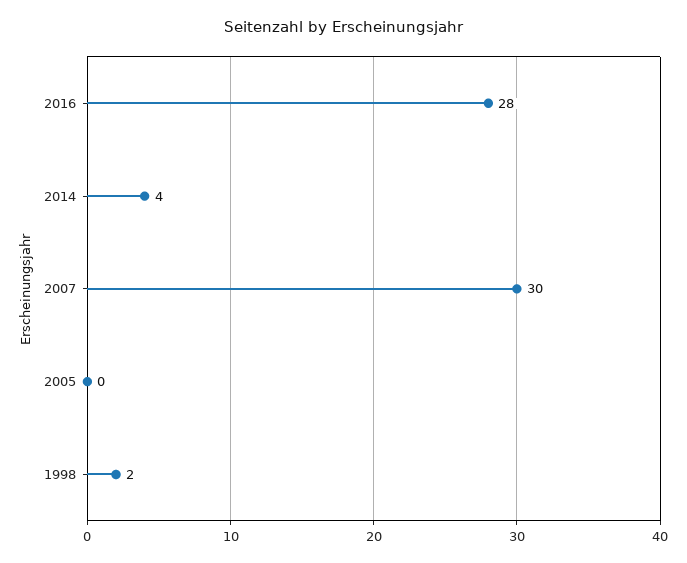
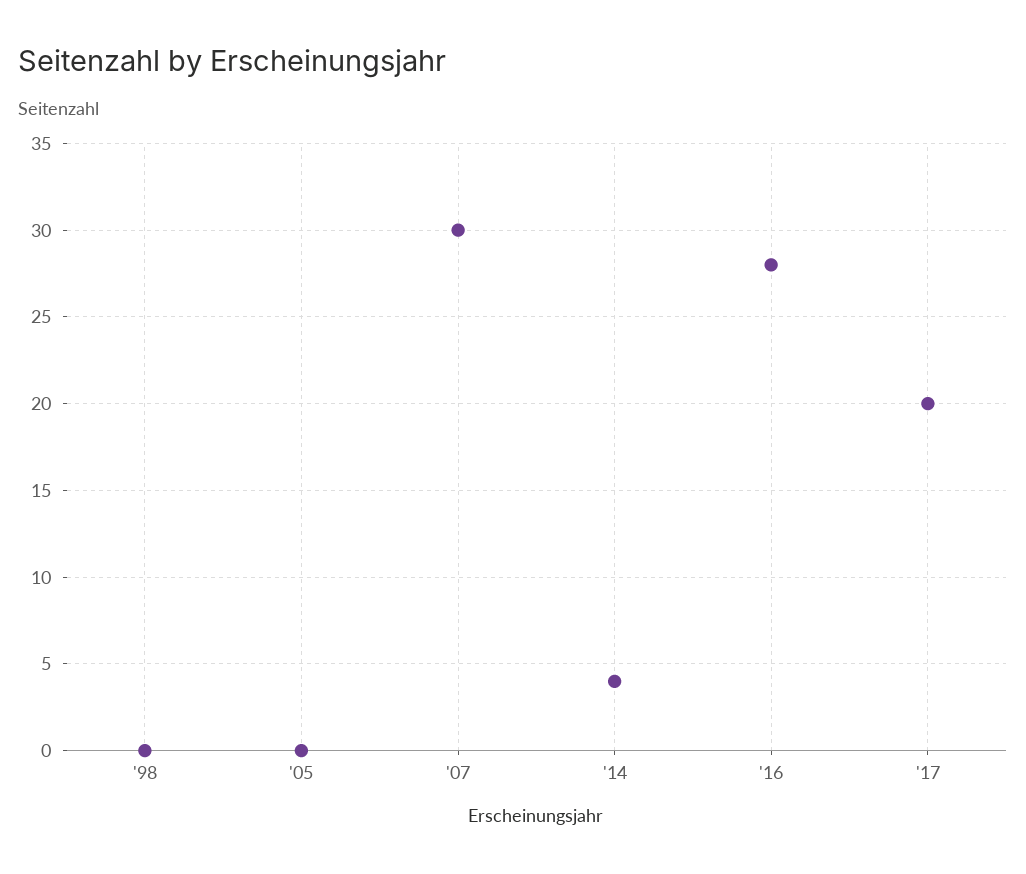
1998: 2 -> 0
'17: none -> 20

